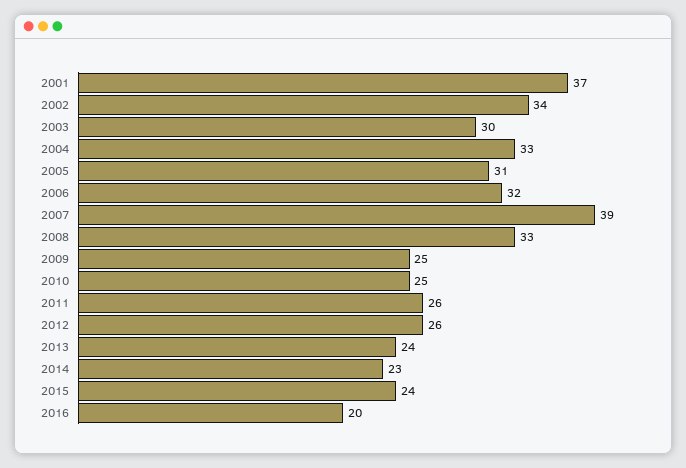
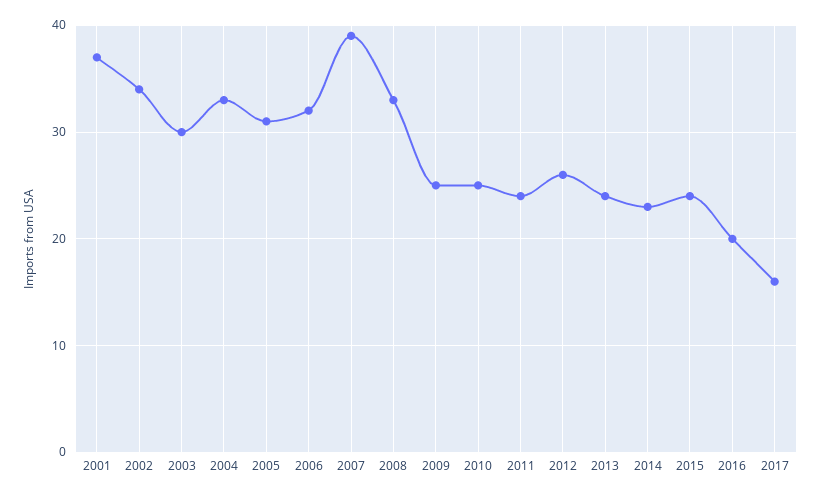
2011: 26 -> 24
2017: none -> 16

